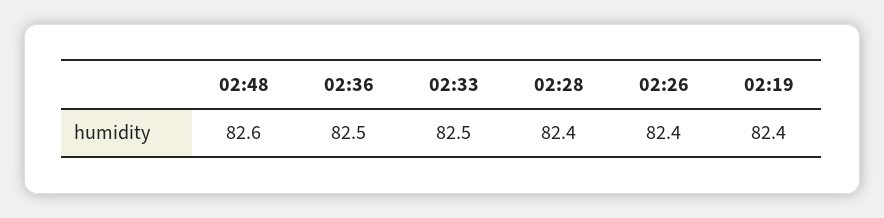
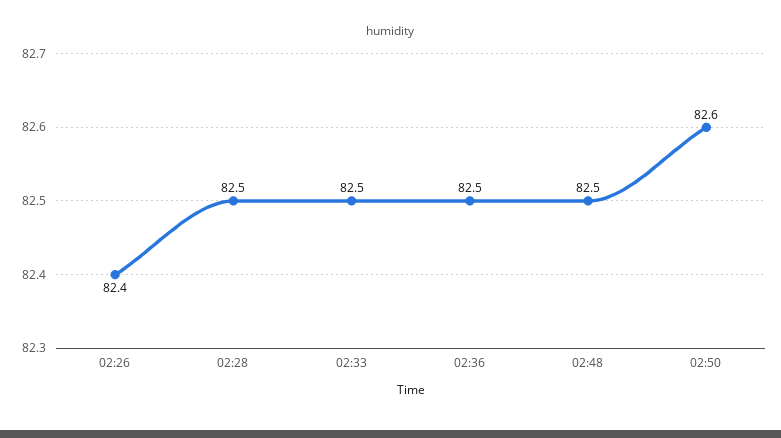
02:48: 82.6 -> 82.5
02:28: 82.4 -> 82.5
02:19: 82.4 -> none
02:50: none -> 82.6

